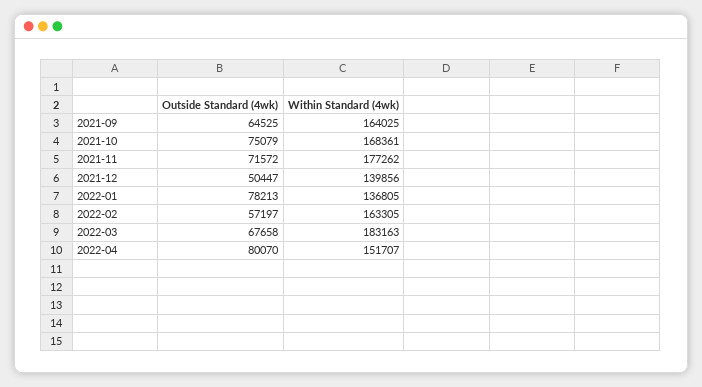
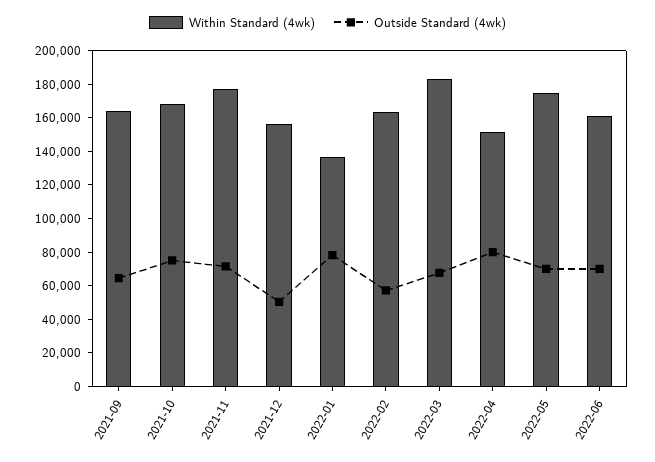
Within Standard (4wk), 2021-12: 139856 -> 155000
Within Standard (4wk), 2022-05: none -> 175000
Outside Standard (4wk), 2022-05: none -> 70000
Within Standard (4wk), 2022-06: none -> 160000
Outside Standard (4wk), 2022-06: none -> 70000

